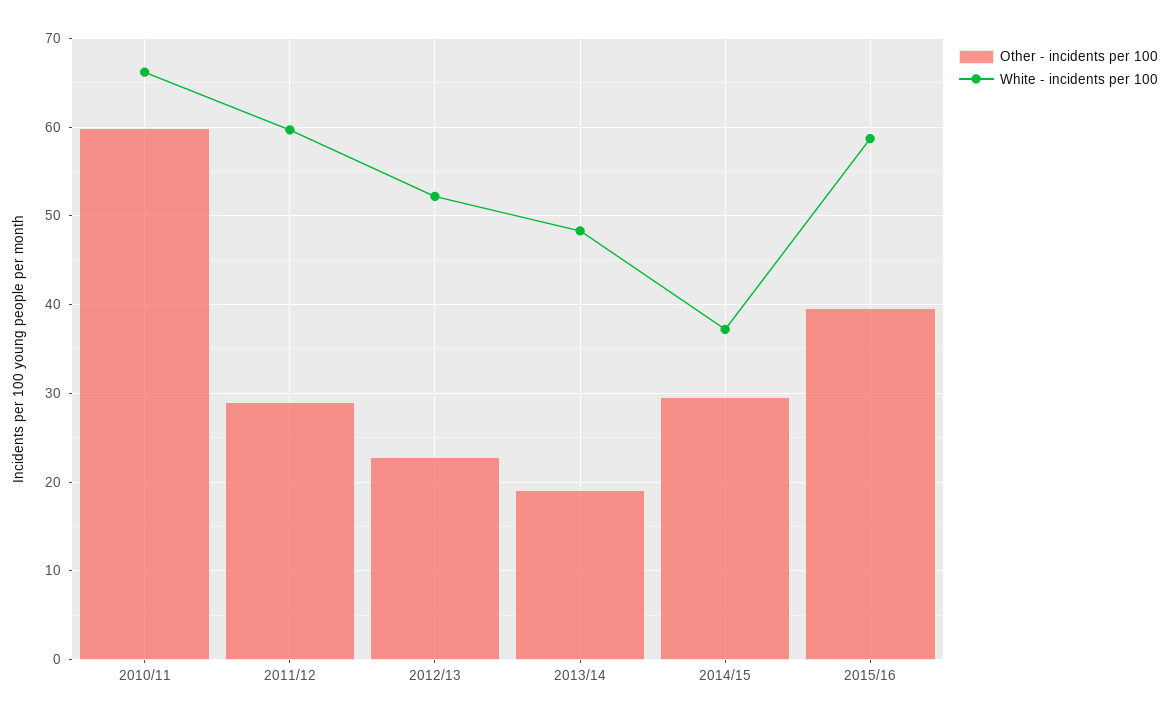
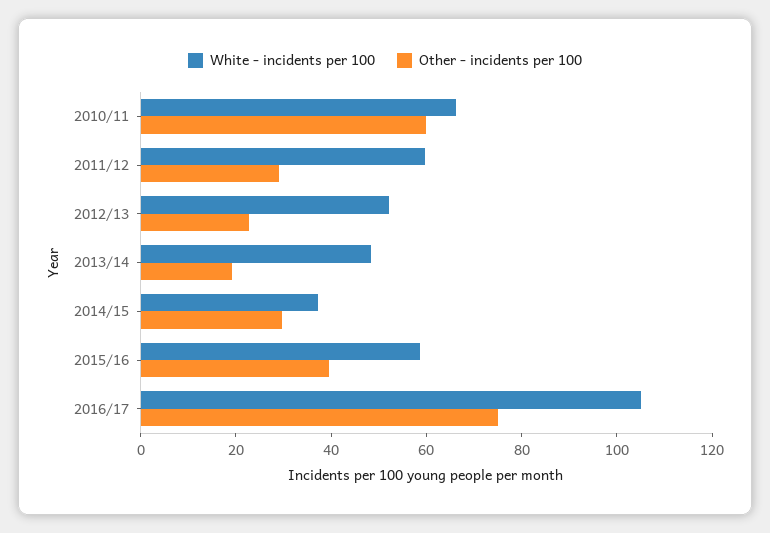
White - incidents per 100, 2016/17: none -> 105
Other - incidents per 100, 2016/17: none -> 75

